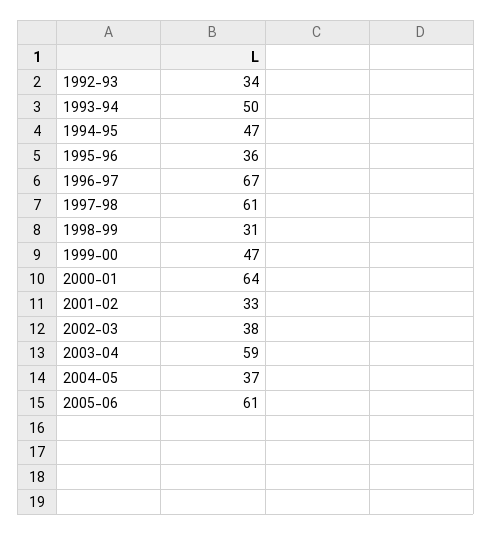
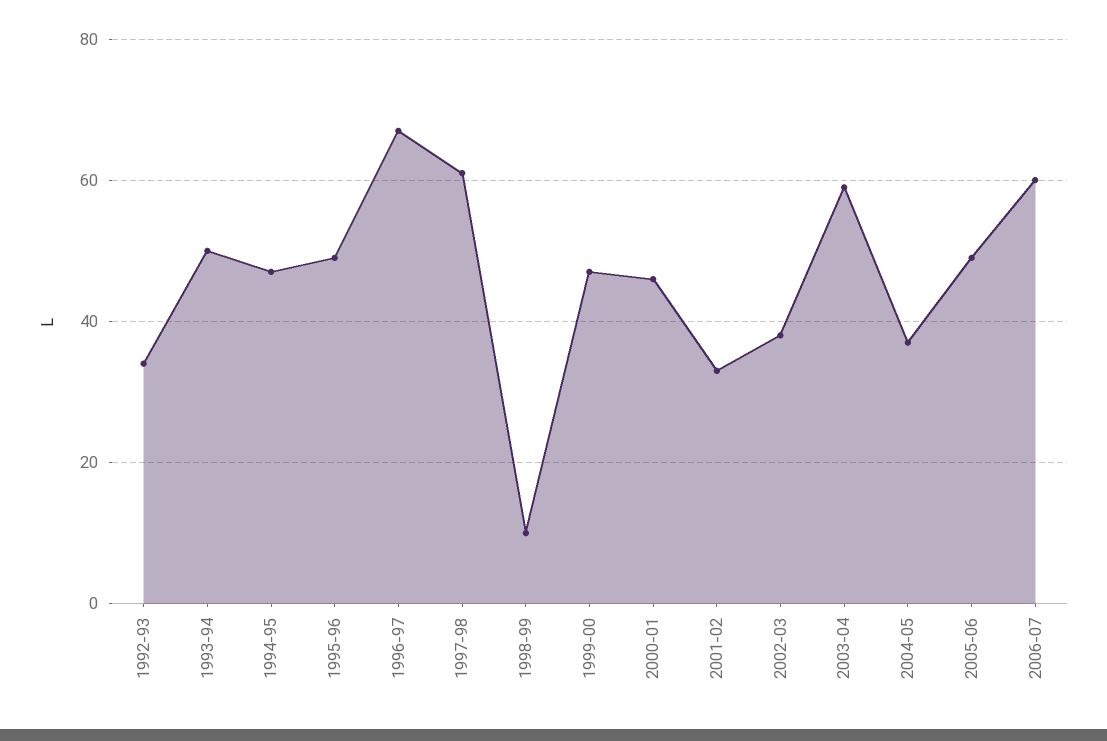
1995-96: 36 -> 50
1998-99: 31 -> 10
2000-01: 64 -> 45
2005-06: 61 -> 50
2006-07: none -> 60

